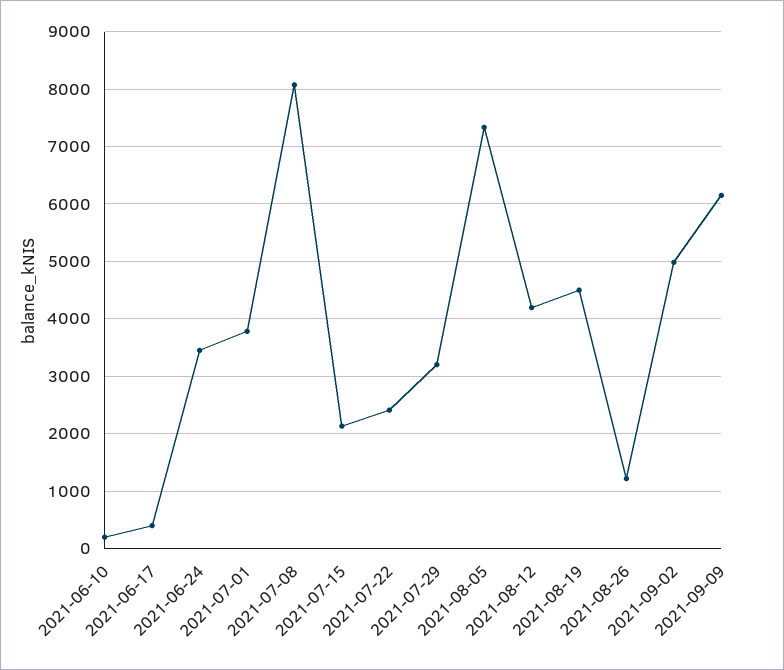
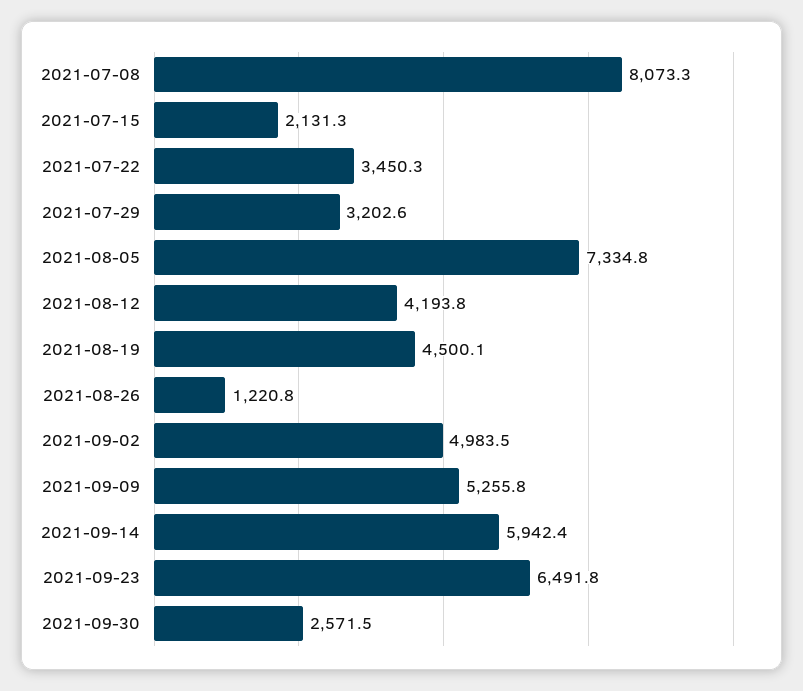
2021-06-10: 200 -> none
2021-06-17: 400 -> none
2021-06-24: 3400 -> none
2021-07-01: 3800 -> none
2021-07-22: 2400 -> 3450.3
2021-09-09: 6200 -> 5255.8
2021-09-14: none -> 5942.4
2021-09-23: none -> 6491.8
2021-09-30: none -> 2571.5

